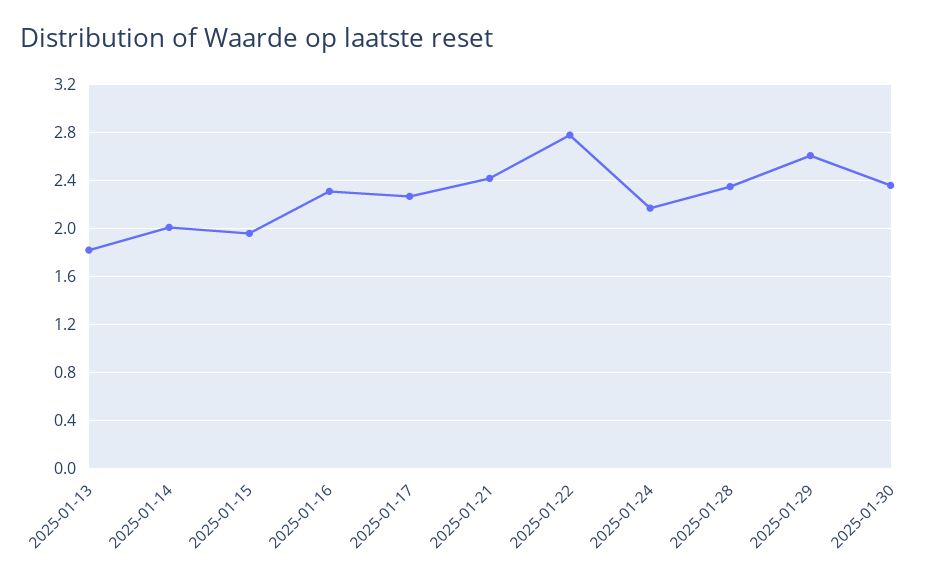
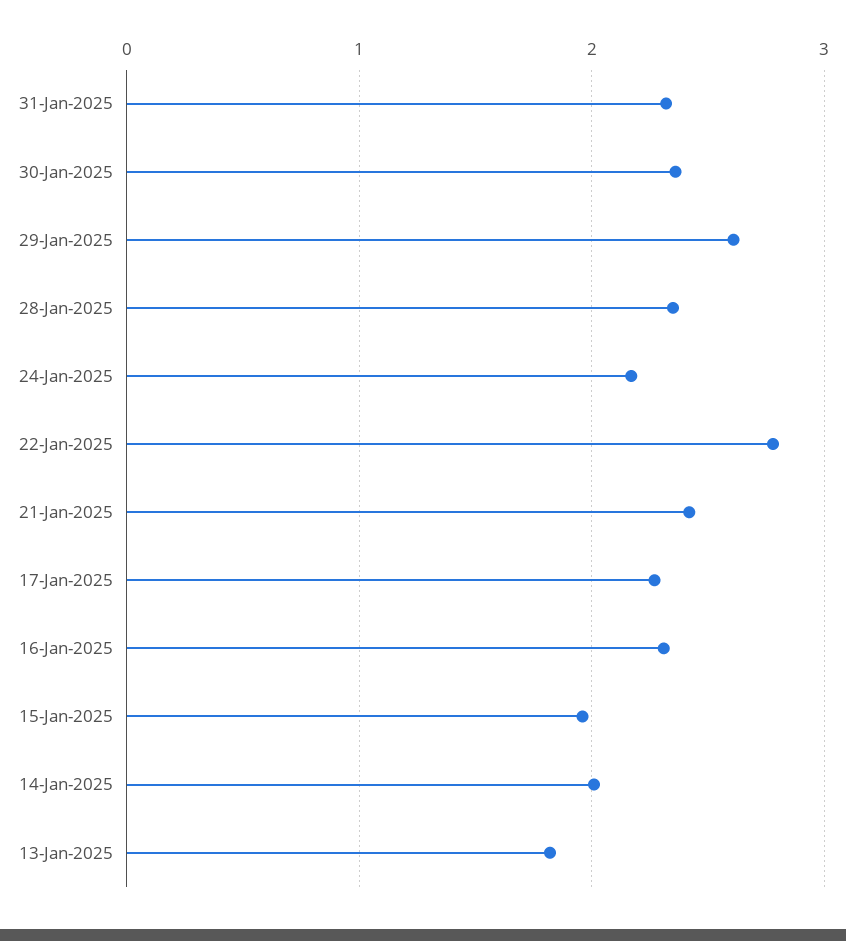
31-Jan-2025: none -> 2.3

